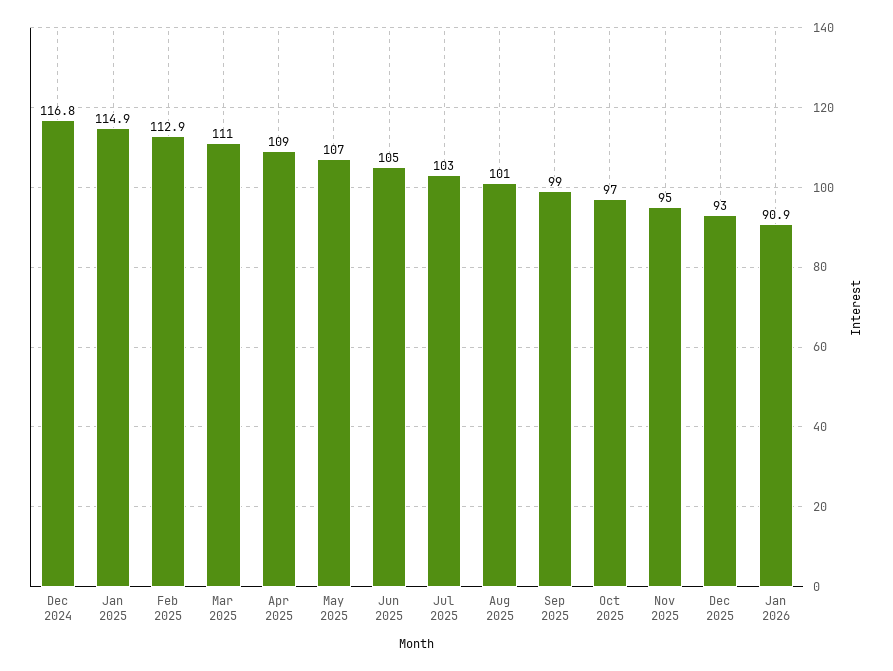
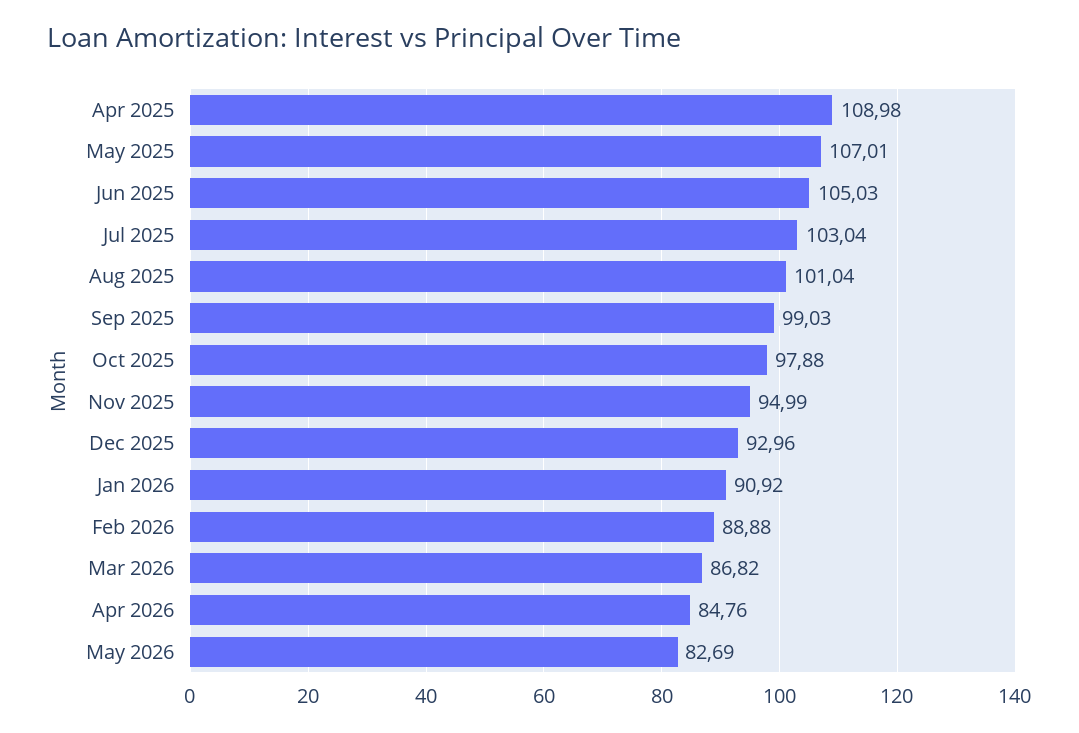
Dec 2024: 116.8 -> none
Jan 2025: 114.9 -> none
Feb 2025: 112.9 -> none
Mar 2025: 111 -> none
Oct 2025: 97 -> 97.88
Feb 2026: none -> 88.88
Mar 2026: none -> 86.82
Apr 2026: none -> 84.76
May 2026: none -> 82.69

